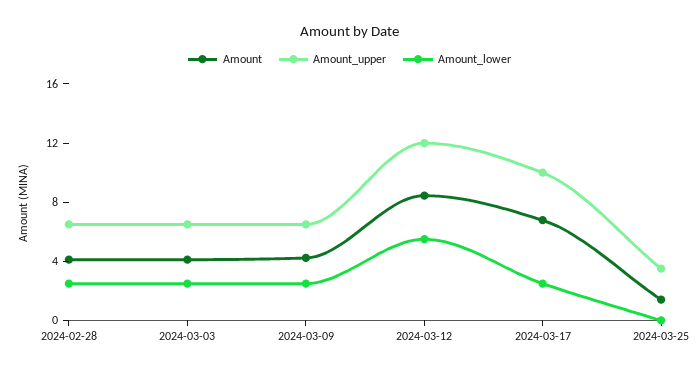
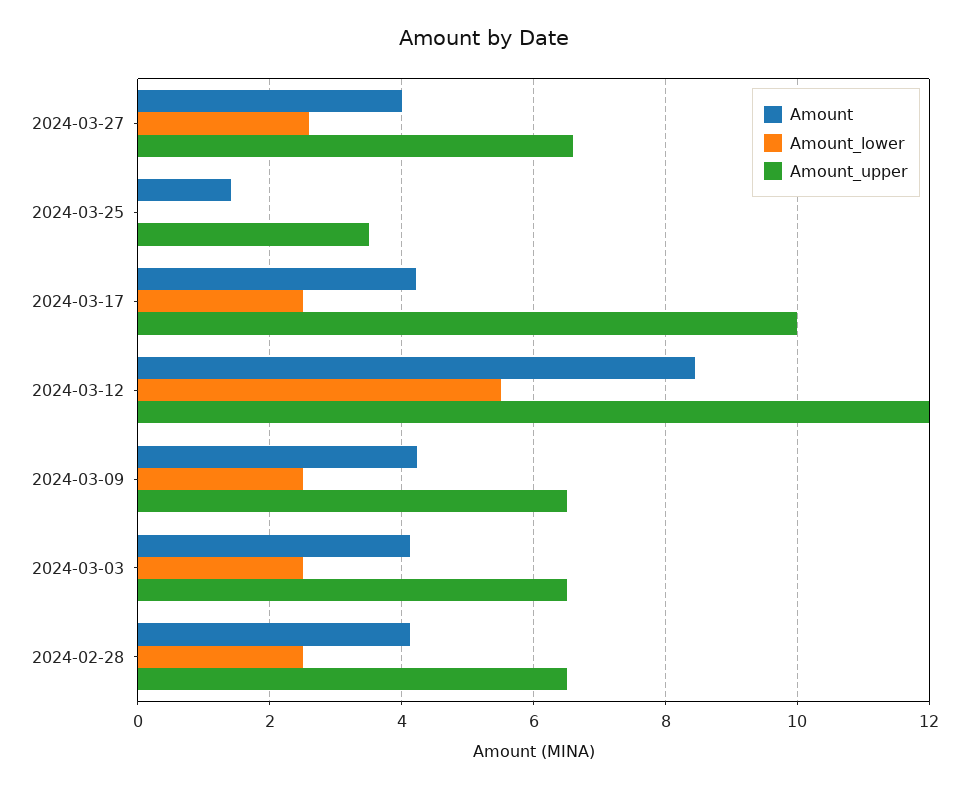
Amount, 2024-03-17: 7 -> 4.2
Amount, 2024-03-27: none -> 4
Amount_lower, 2024-03-27: none -> 2.6
Amount_upper, 2024-03-27: none -> 6.6

